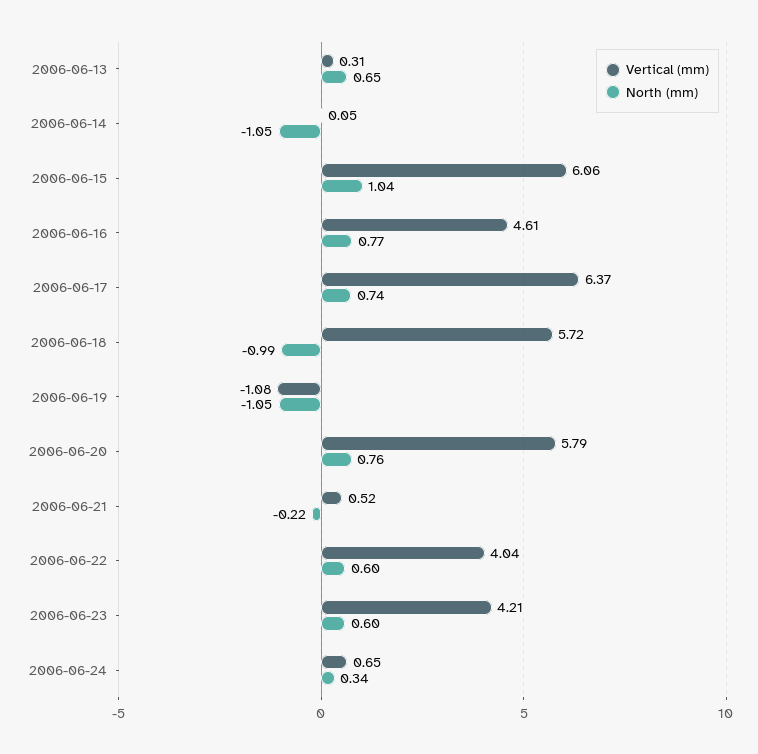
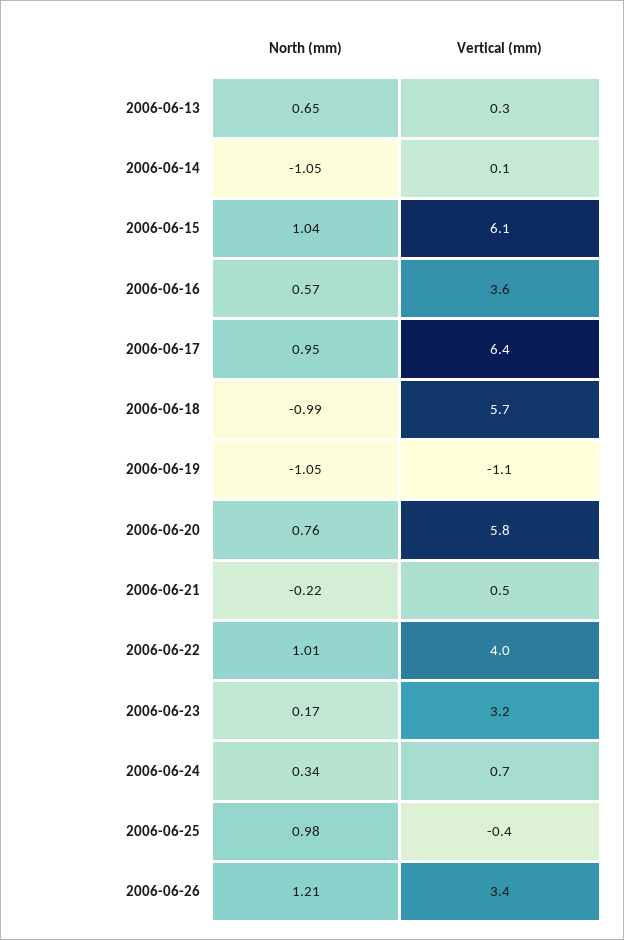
Vertical (mm), 2006-06-16: 4.61 -> 3.6
North (mm), 2006-06-16: 0.77 -> 0.57
North (mm), 2006-06-17: 0.74 -> 0.95
North (mm), 2006-06-22: 0.6 -> 1.01
Vertical (mm), 2006-06-23: 4.21 -> 3.2
North (mm), 2006-06-23: 0.6 -> 0.17
North (mm), 2006-06-25: none -> 0.98
Vertical (mm), 2006-06-25: none -> -0.4
North (mm), 2006-06-26: none -> 1.21
Vertical (mm), 2006-06-26: none -> 3.4

